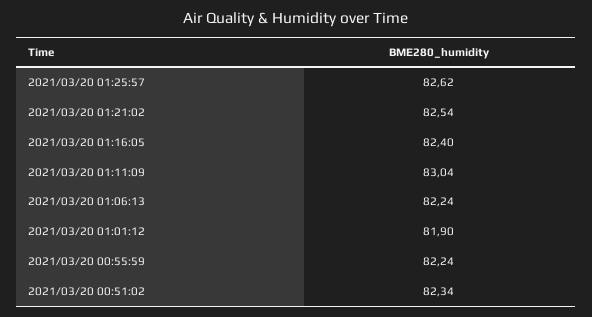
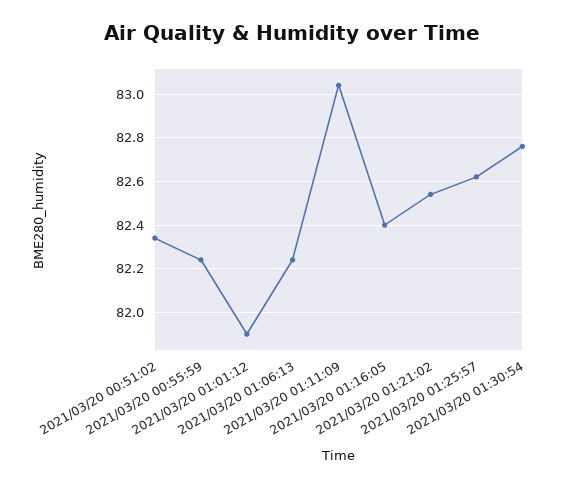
2021/03/20 01:30:54: none -> 82.75

